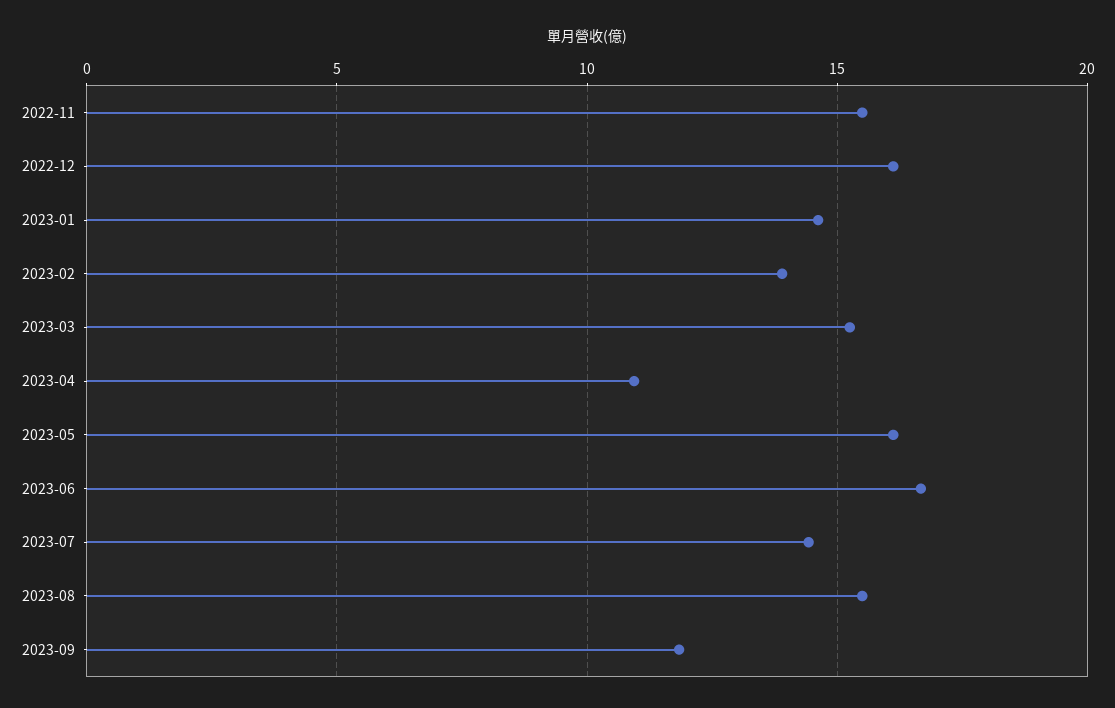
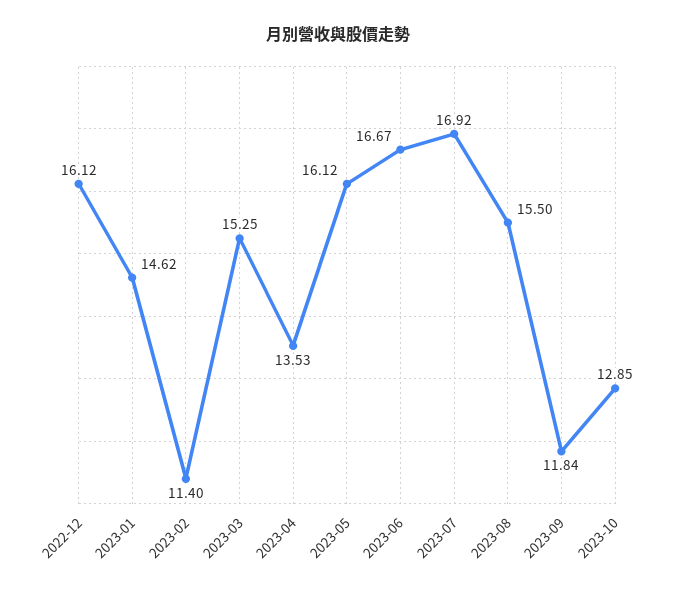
2022-11: 15.5 -> none
2023-02: 14 -> 11.4
2023-04: 11 -> 13.53
2023-07: 14.5 -> 16.92
2023-10: none -> 12.85

